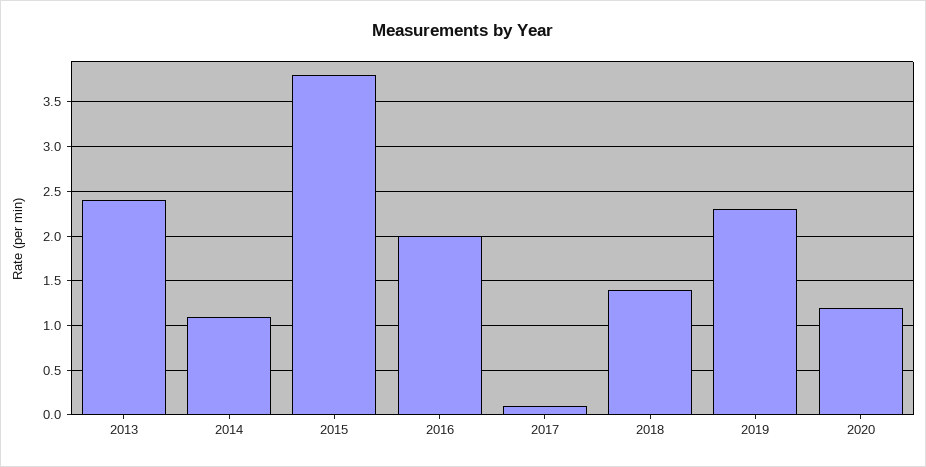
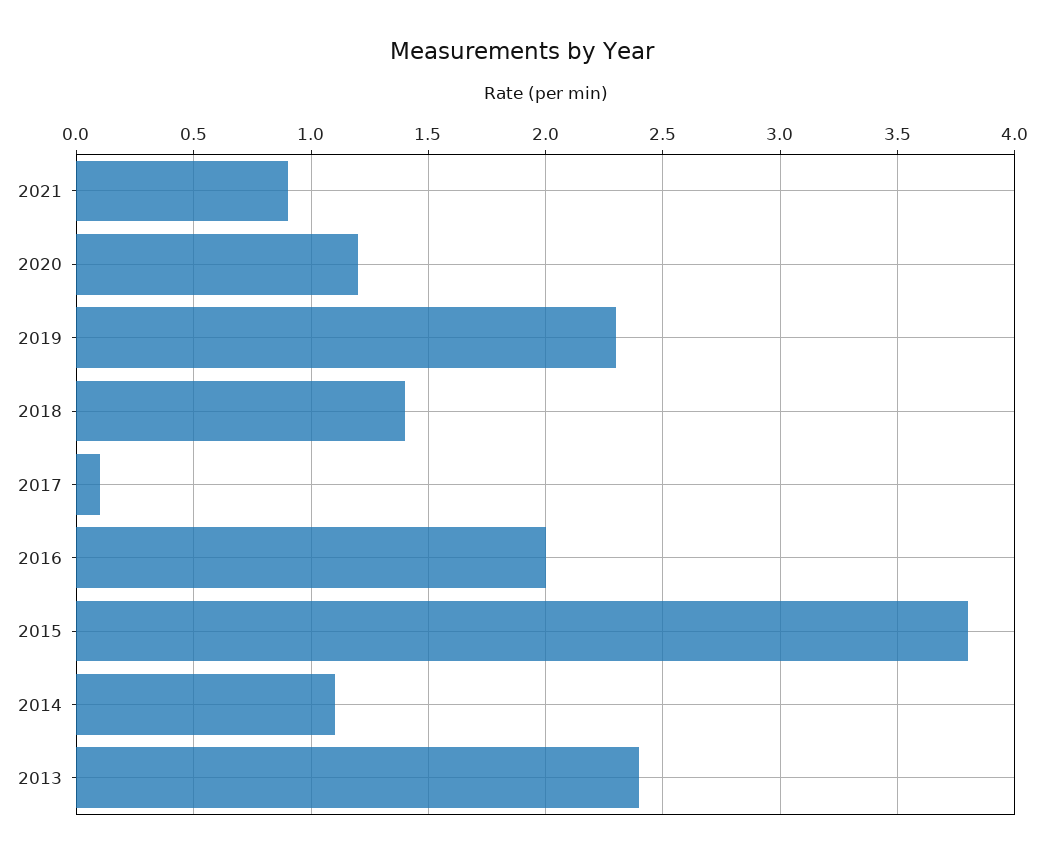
2021: none -> 0.9

